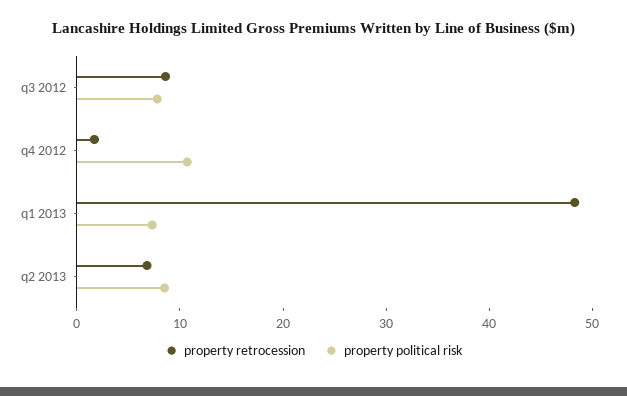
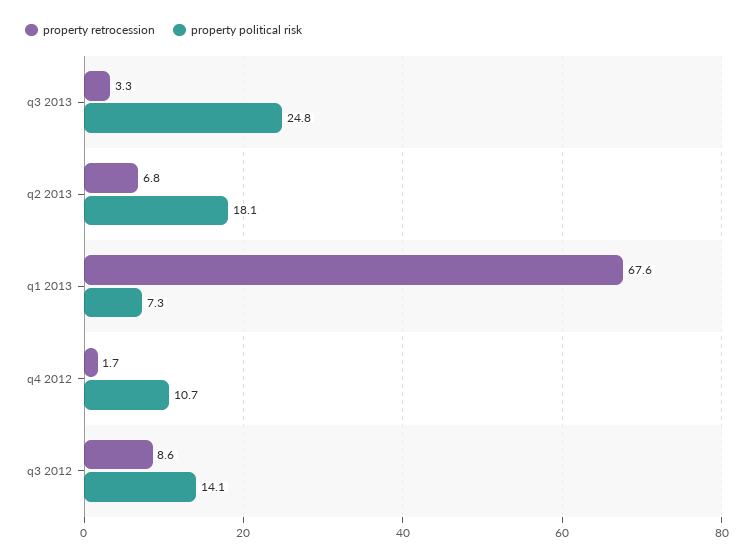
property political risk, q3 2012: 8 -> 14.1
property retrocession, q1 2013: 48 -> 67.6
property political risk, q2 2013: 8 -> 18.1
property retrocession, q3 2013: none -> 3.3
property political risk, q3 2013: none -> 24.8

